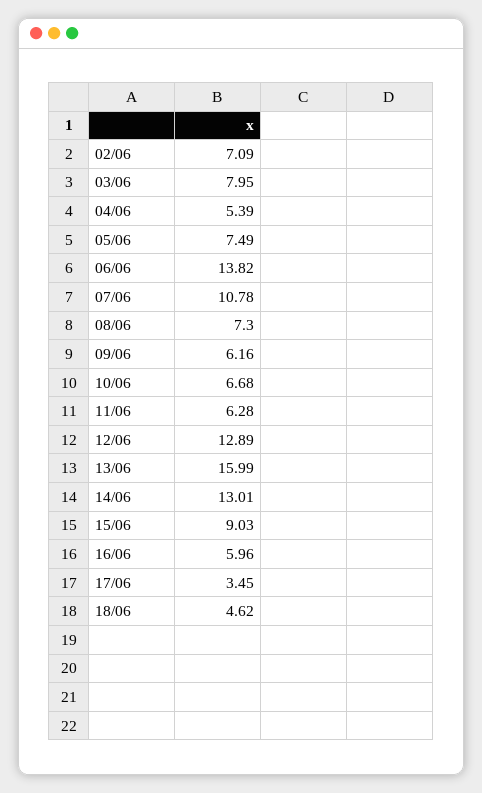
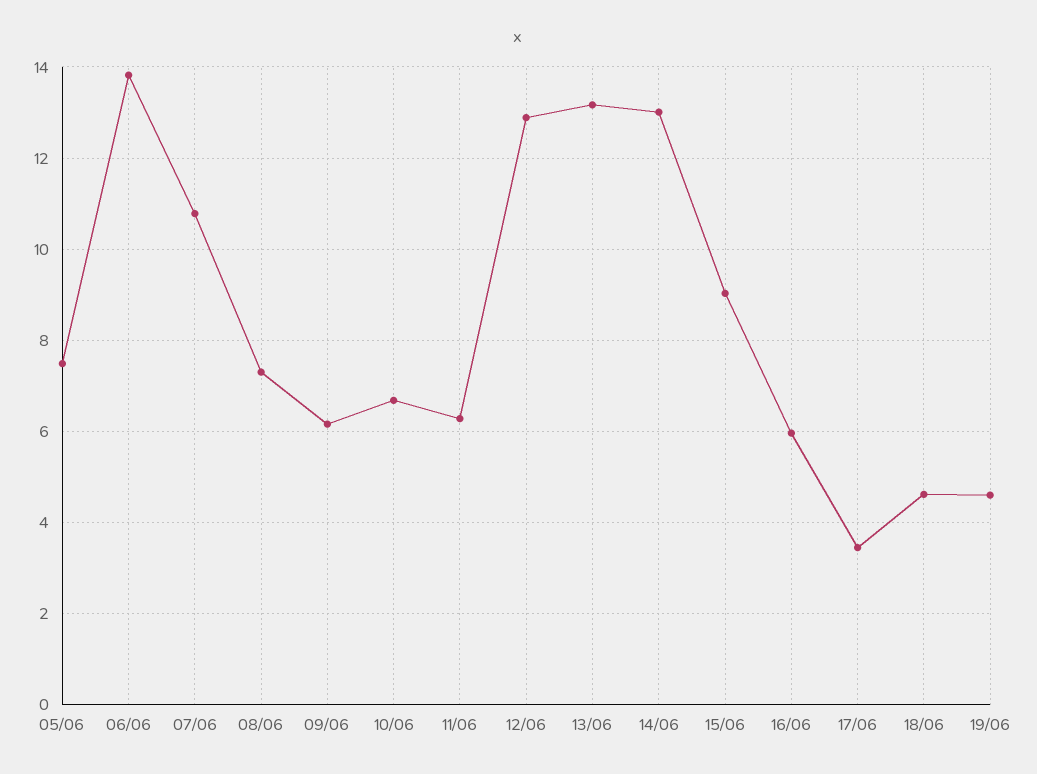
02/06: 7.09 -> none
03/06: 7.95 -> none
04/06: 5.39 -> none
13/06: 15.99 -> 13.2
19/06: none -> 4.6

